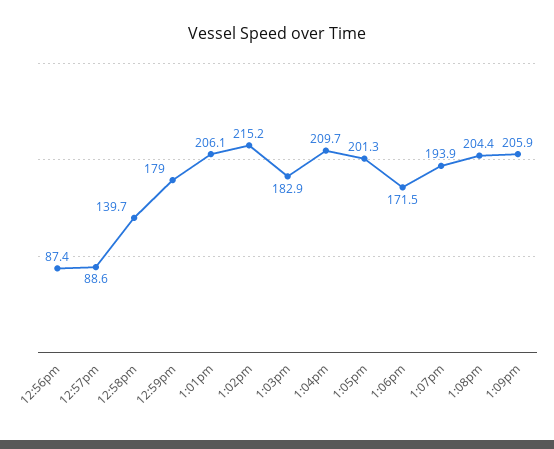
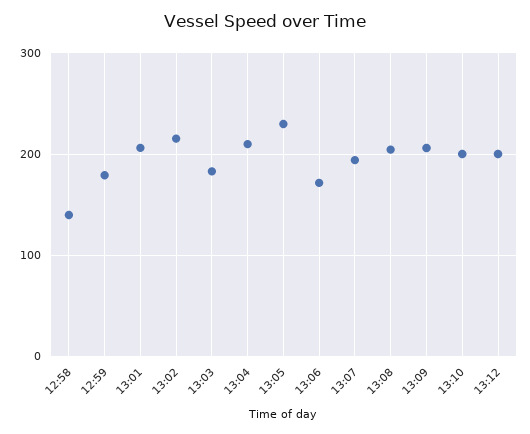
12:56pm: 87.4 -> none
12:57pm: 88.6 -> none
1:05pm: 201.3 -> 230
13:10: none -> 200
13:12: none -> 200

